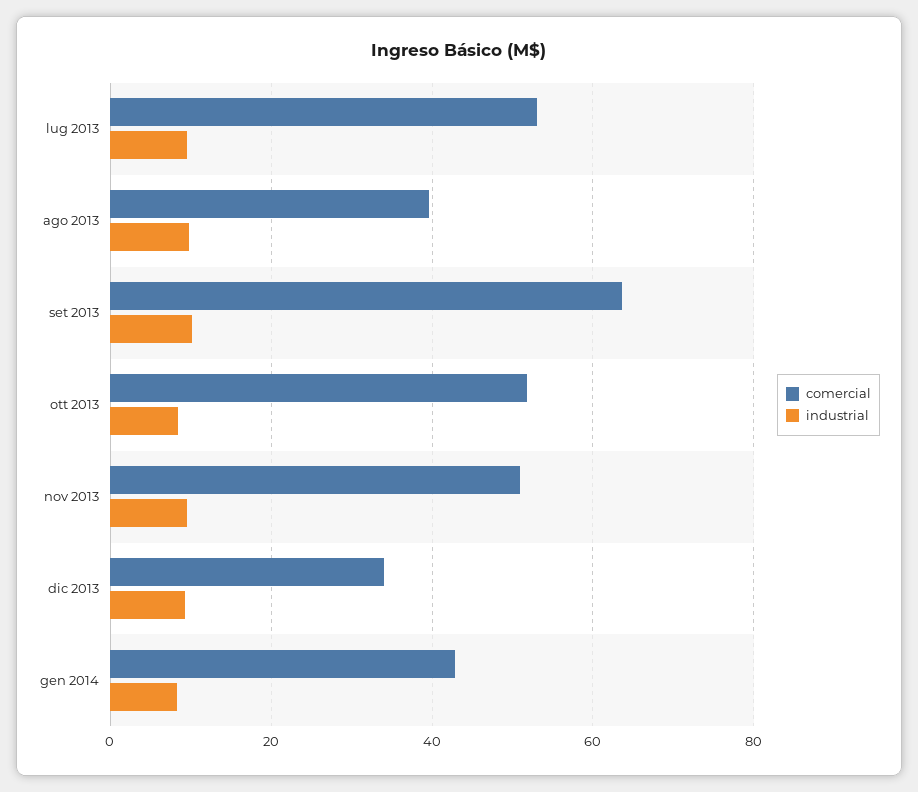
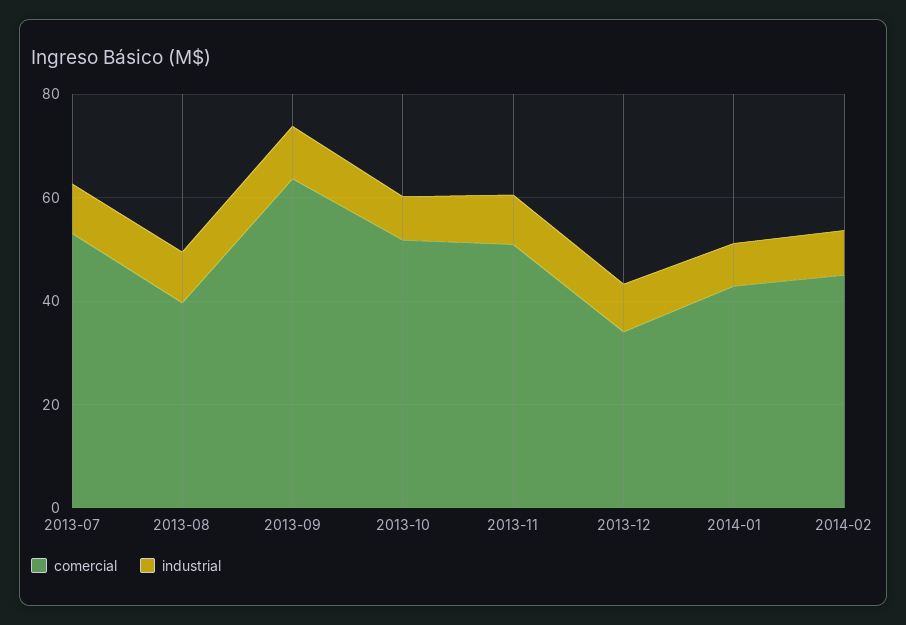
comercial, 2014-02: none -> 45
industrial, 2014-02: none -> 10

